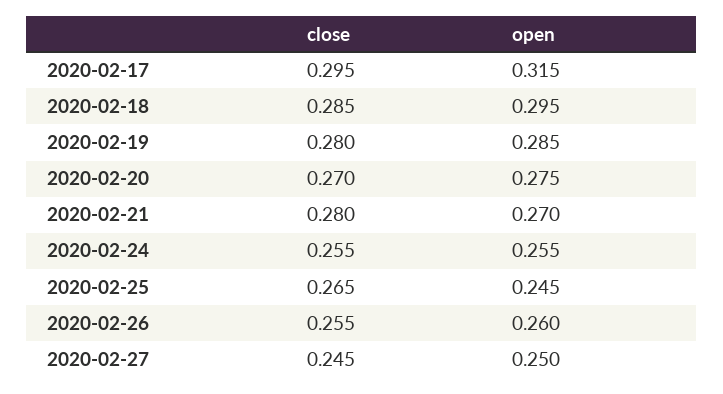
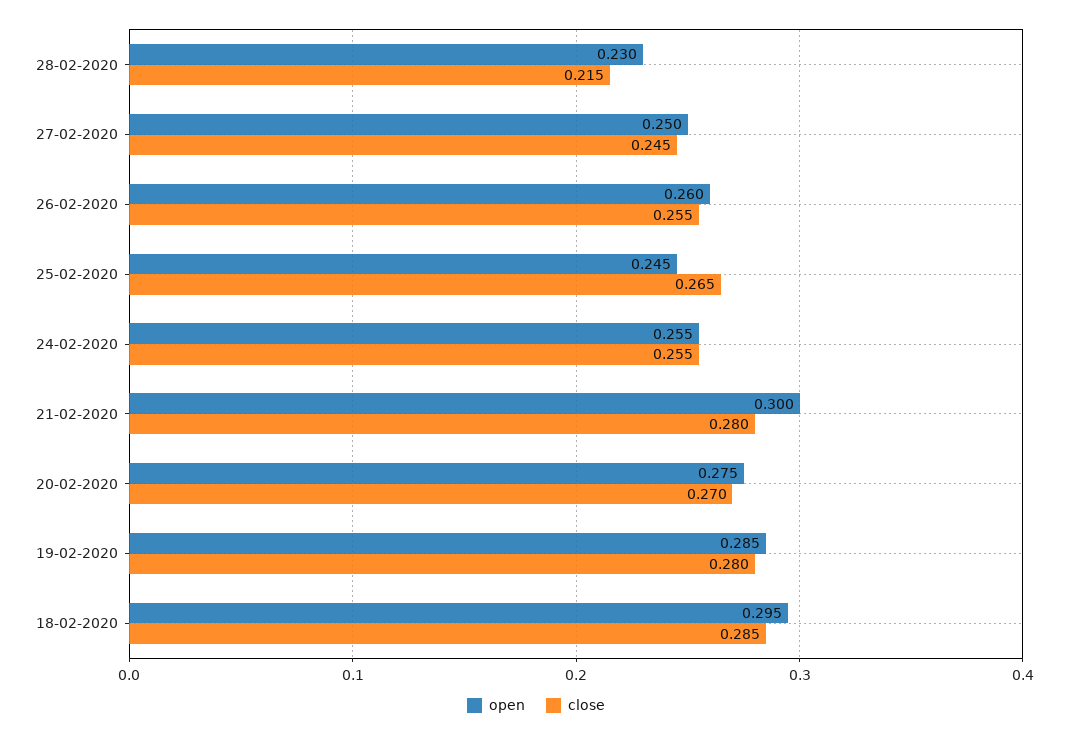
close, 2020-02-17: 0.295 -> none
open, 2020-02-17: 0.315 -> none
open, 2020-02-21: 0.27 -> 0.3
open, 28-02-2020: none -> 0.23
close, 28-02-2020: none -> 0.215

